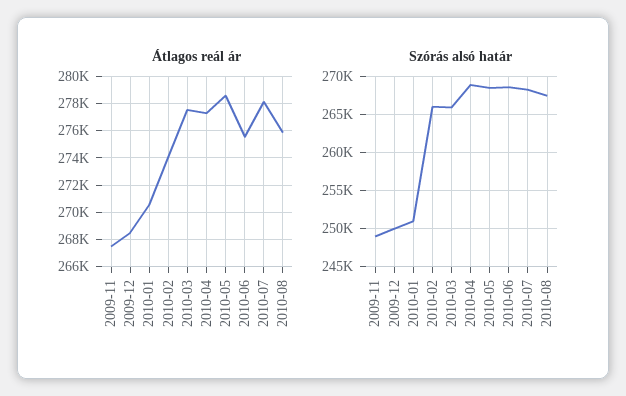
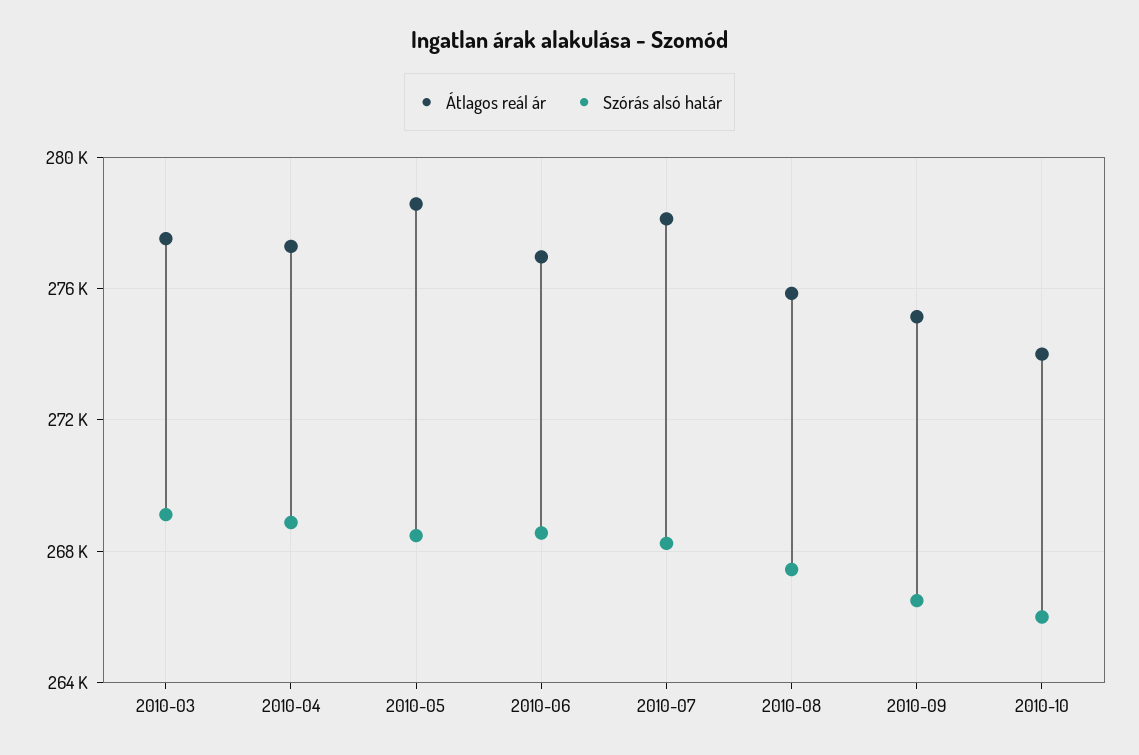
Átlagos reál ár, 2009-11: 267500 -> none
Átlagos reál ár, 2009-12: 268500 -> none
Átlagos reál ár, 2010-01: 270500 -> none
Átlagos reál ár, 2010-02: 274000 -> none
Átlagos reál ár, 2010-06: 275500 -> 277000
Szórás alsó határ, 2009-11: 249000 -> none
Szórás alsó határ, 2009-12: 250000 -> none
Szórás alsó határ, 2010-01: 251000 -> none
Szórás alsó határ, 2010-02: 266000 -> none
Szórás alsó határ, 2010-03: 266000 -> 269000
Átlagos reál ár, 2010-09: none -> 275000
Szórás alsó határ, 2010-09: none -> 266500
Átlagos reál ár, 2010-10: none -> 274000
Szórás alsó határ, 2010-10: none -> 266000

